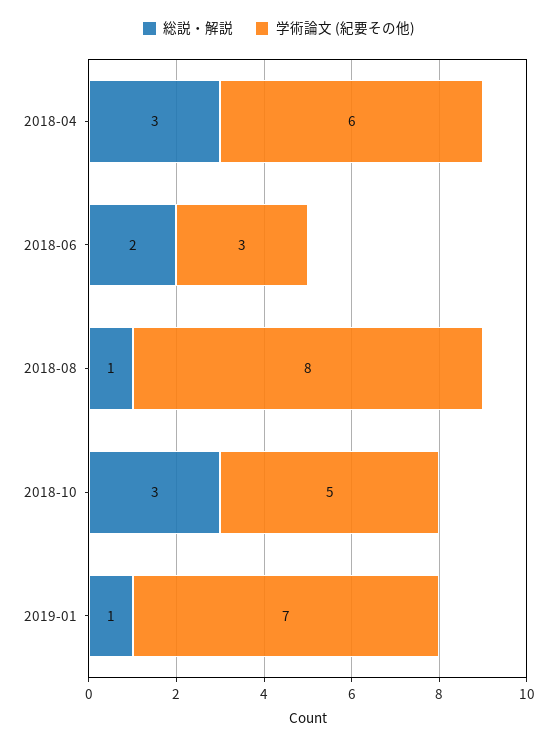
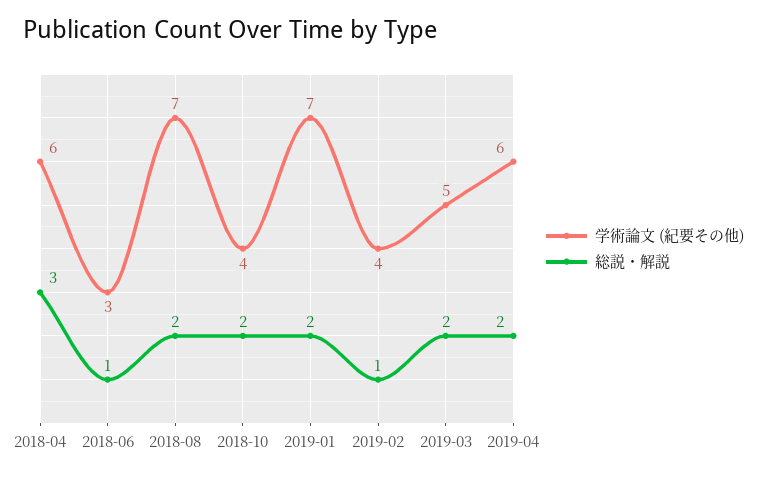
総説・解説, 2018-06: 2 -> 1
総説・解説, 2018-08: 1 -> 2
学術論文 (紀要その他), 2018-08: 8 -> 7
総説・解説, 2018-10: 3 -> 2
学術論文 (紀要その他), 2018-10: 5 -> 4
総説・解説, 2019-01: 1 -> 2
学術論文 (紀要その他), 2019-02: none -> 4
総説・解説, 2019-02: none -> 1
学術論文 (紀要その他), 2019-03: none -> 5
総説・解説, 2019-03: none -> 2
学術論文 (紀要その他), 2019-04: none -> 6
総説・解説, 2019-04: none -> 2

